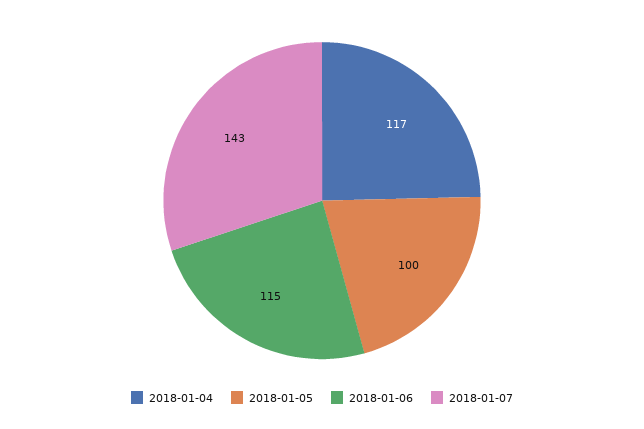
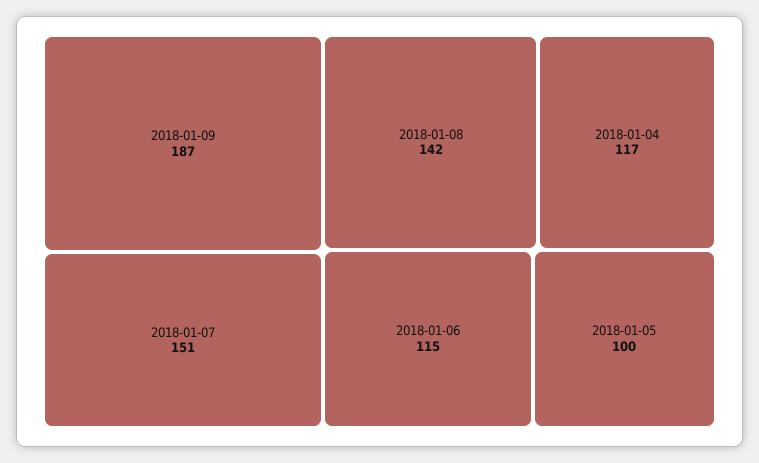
2018-01-07: 143 -> 151
2018-01-09: none -> 187
2018-01-08: none -> 142

